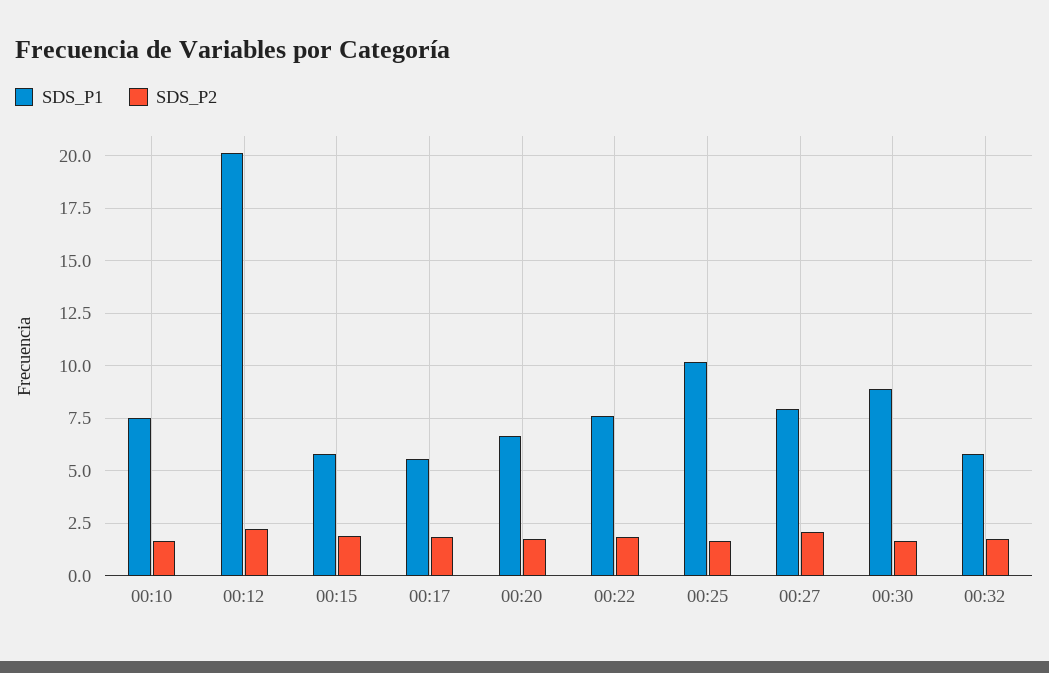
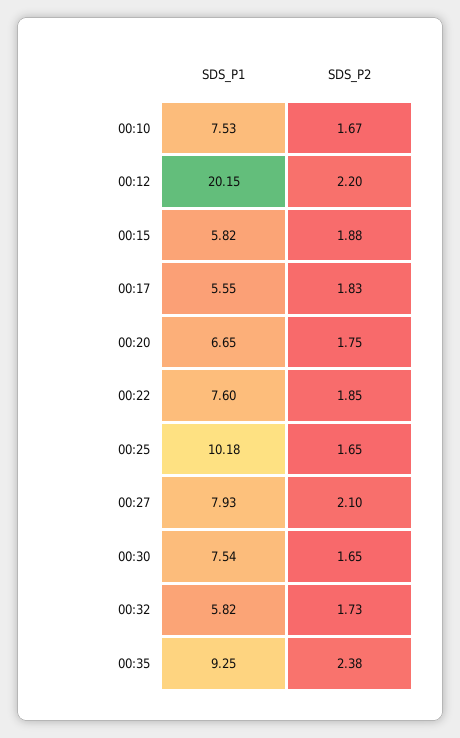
SDS_P1, 00:30: 9 -> 7.54
SDS_P1, 00:35: none -> 9.25
SDS_P2, 00:35: none -> 2.38

